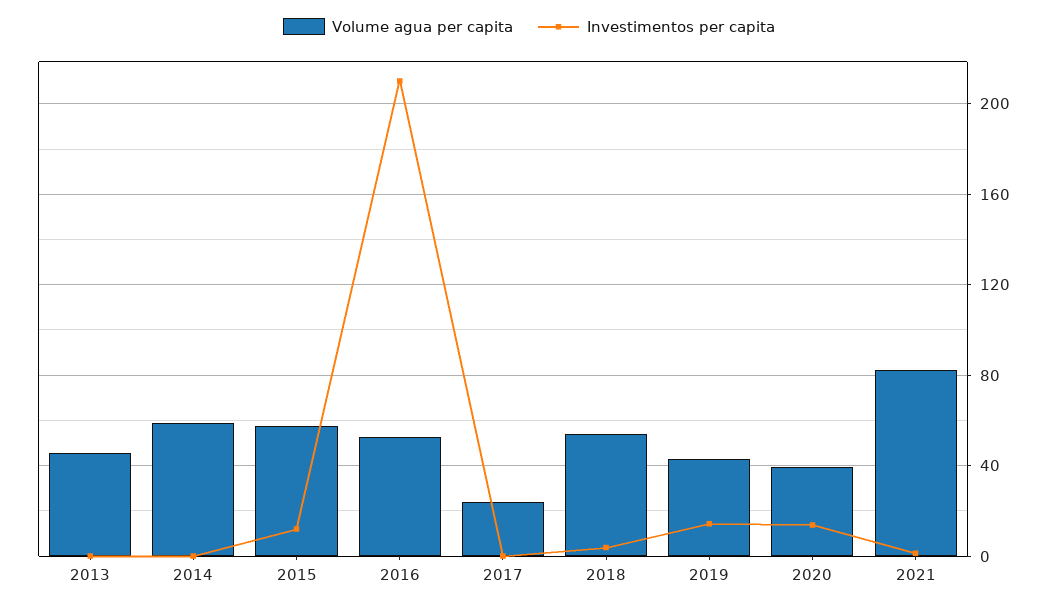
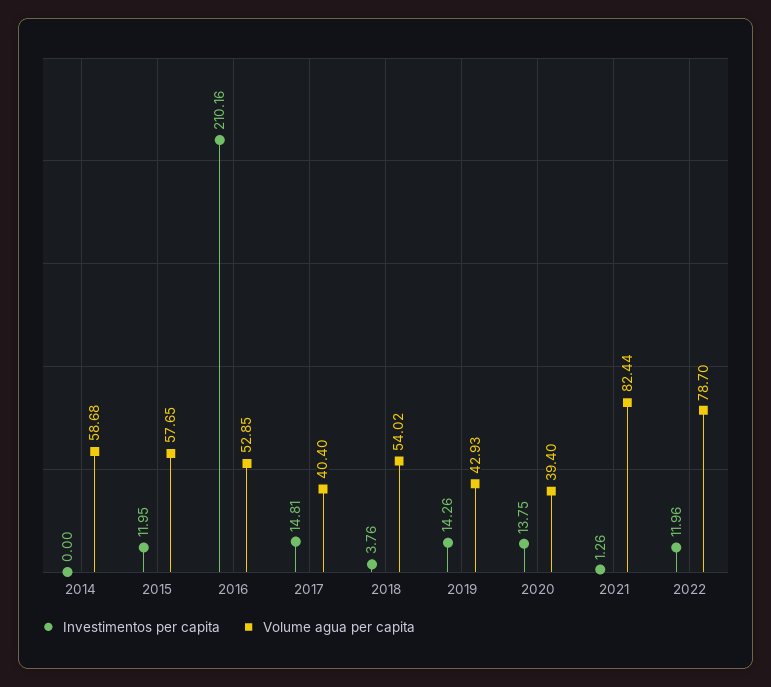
Volume agua per capita, 2013: 45 -> none
Investimentos per capita, 2013: 0 -> none
Volume agua per capita, 2017: 25 -> 40.4
Investimentos per capita, 2017: 0 -> 14.81
Investimentos per capita, 2022: none -> 11.96
Volume agua per capita, 2022: none -> 78.7

